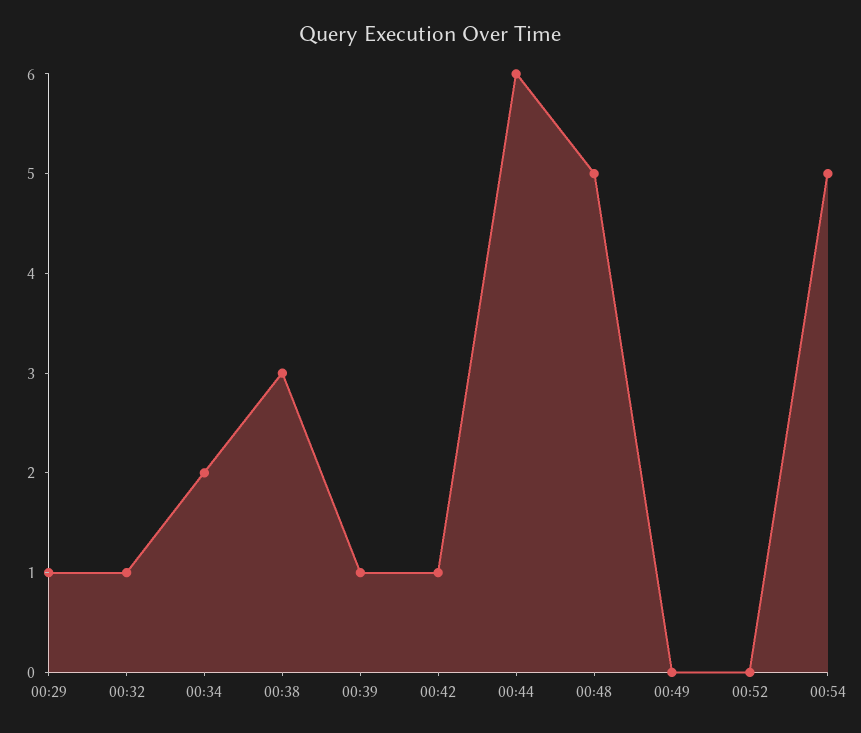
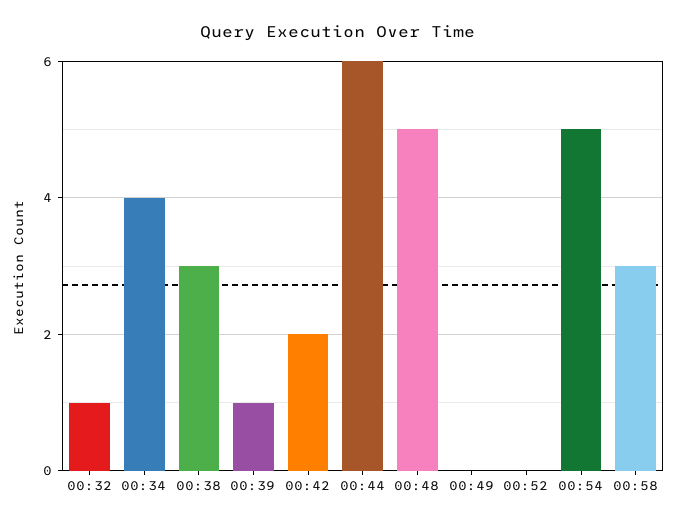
00:29: 1 -> none
00:34: 2 -> 4
00:42: 1 -> 2
00:58: none -> 3

